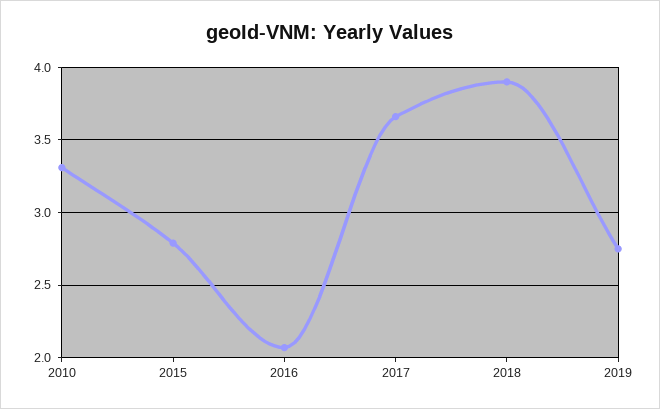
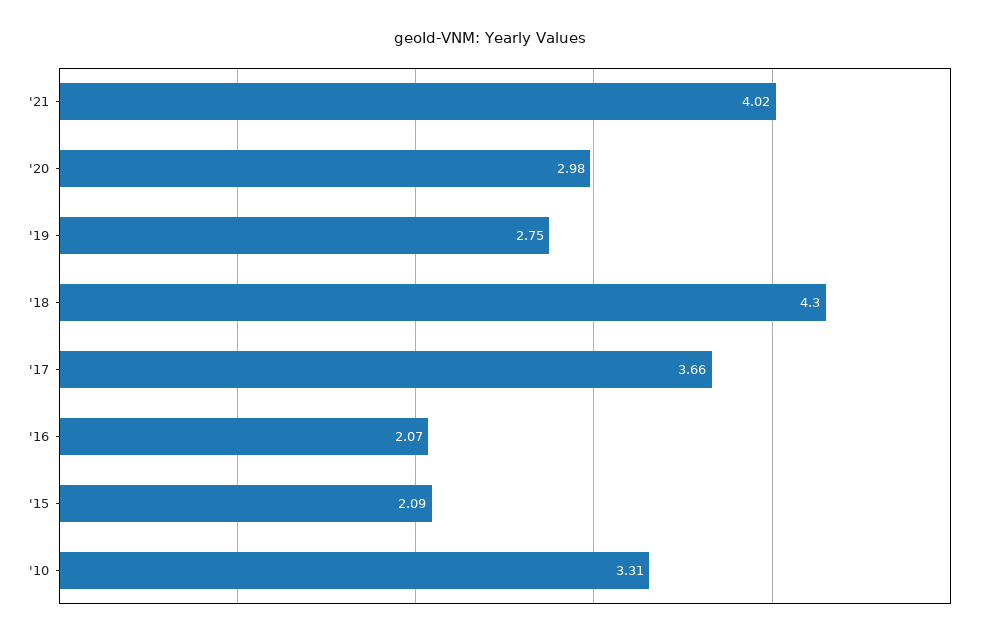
2015: 2.8 -> 2.09
2018: 3.9 -> 4.3
'21: none -> 4.02
'20: none -> 2.98

